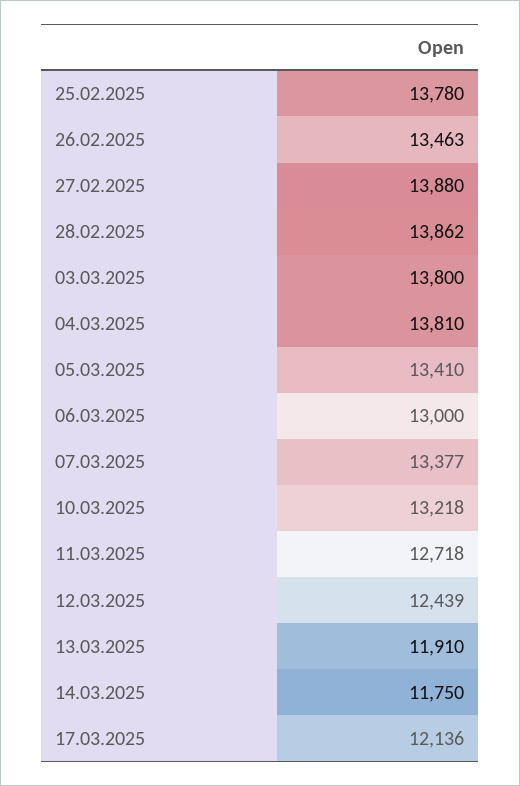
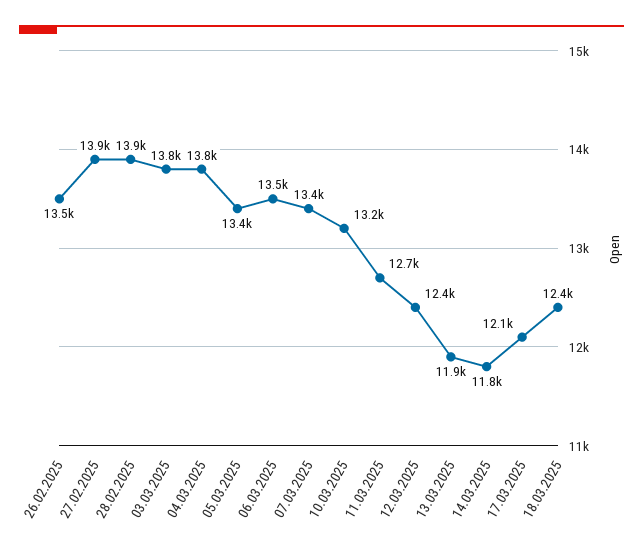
25.02.2025: 13780 -> none
06.03.2025: 13000 -> 13500
18.03.2025: none -> 12400

